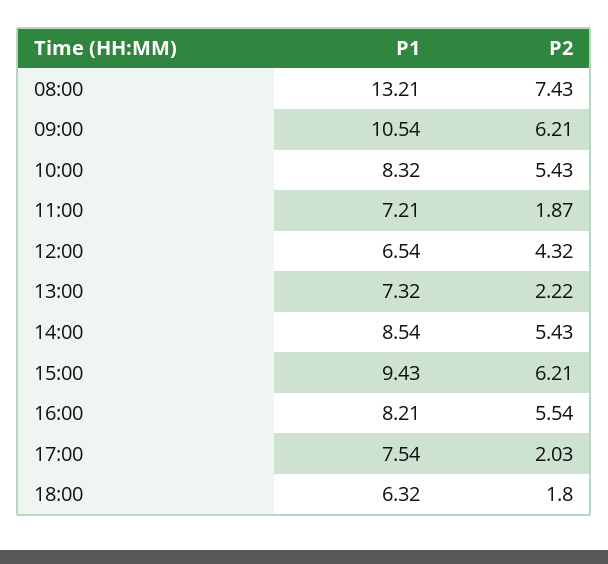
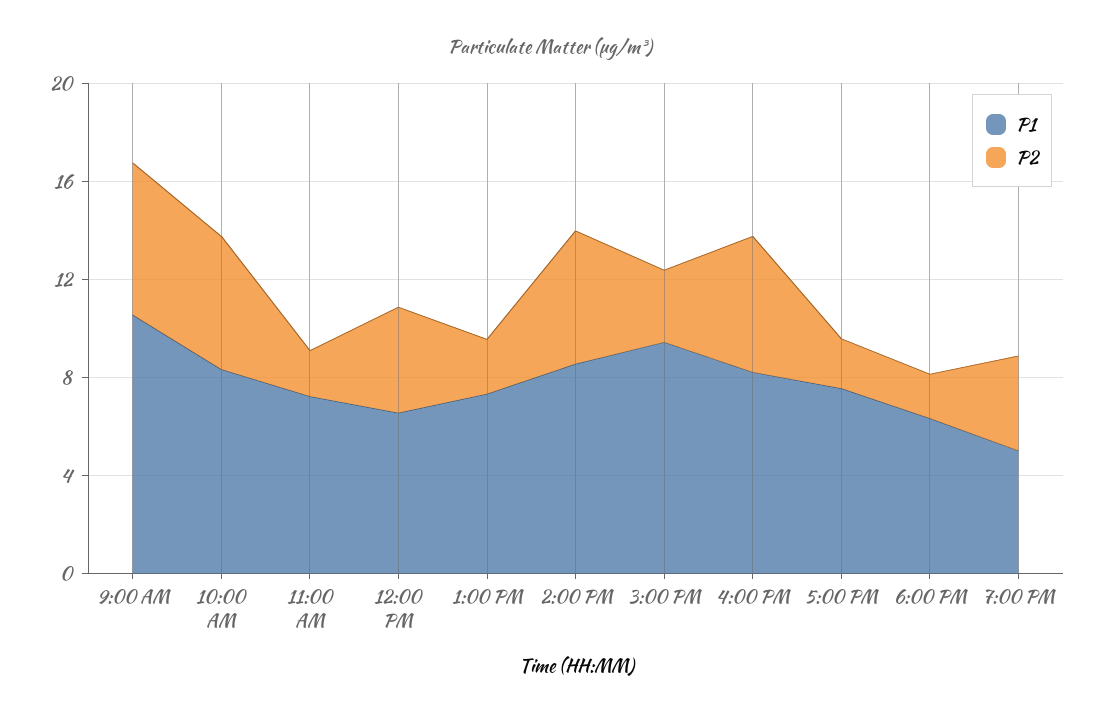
P1, 08:00: 13.21 -> none
P2, 08:00: 7.43 -> none
P2, 15:00: 6.21 -> 3
P1, 7:00 PM: none -> 5
P2, 7:00 PM: none -> 4

